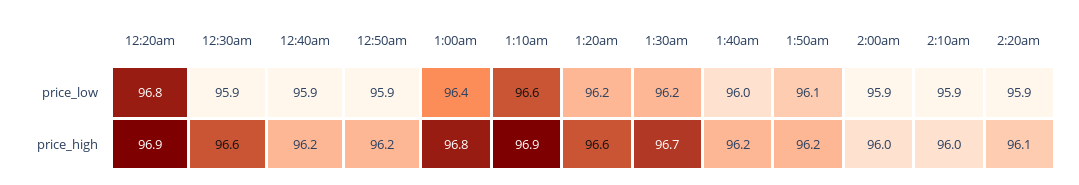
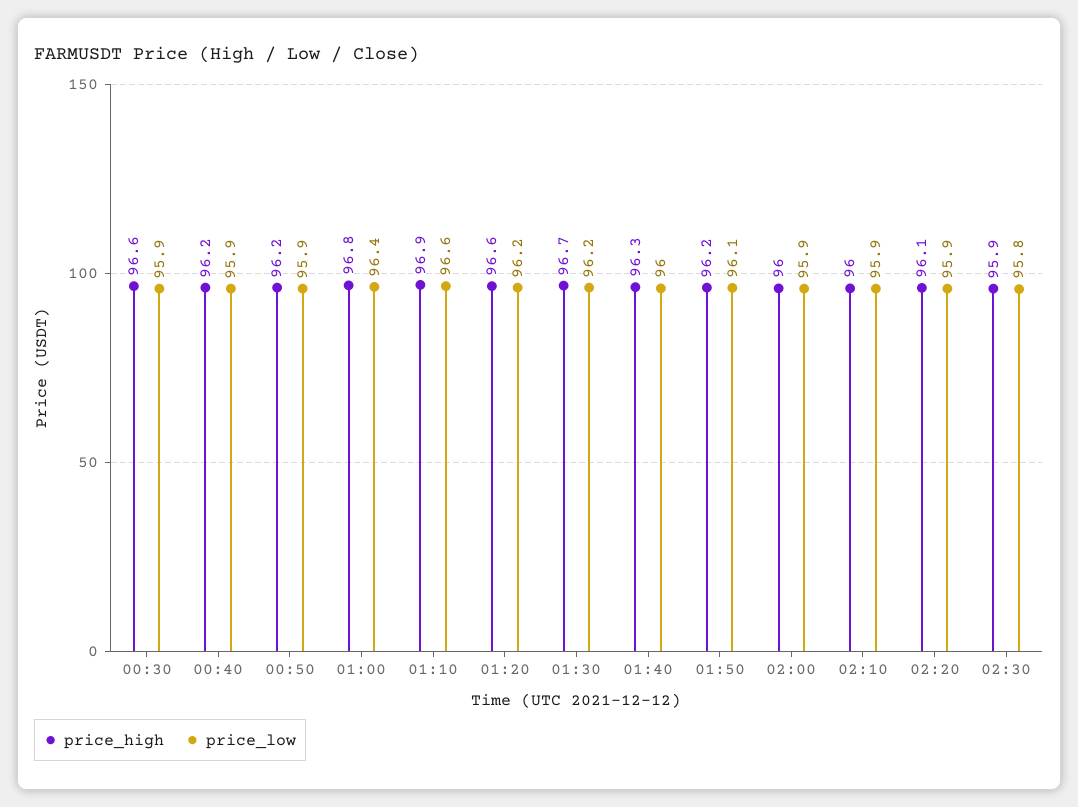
price_low, 12:20am: 96.8 -> none
price_high, 12:20am: 96.9 -> none
price_high, 1:40am: 96.2 -> 96.3
price_high, 02:30: none -> 95.9
price_low, 02:30: none -> 95.8

